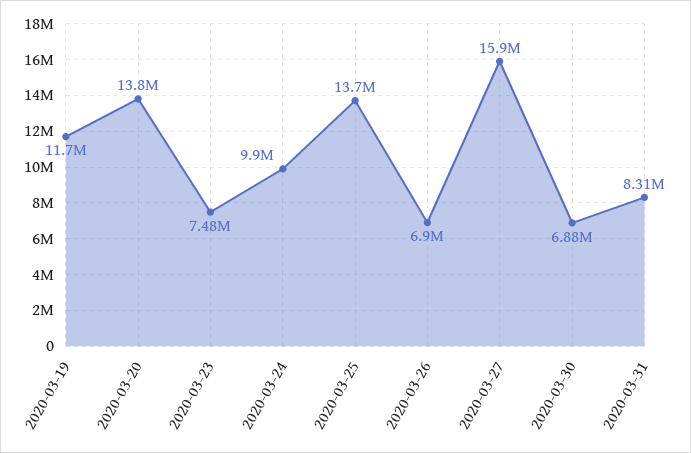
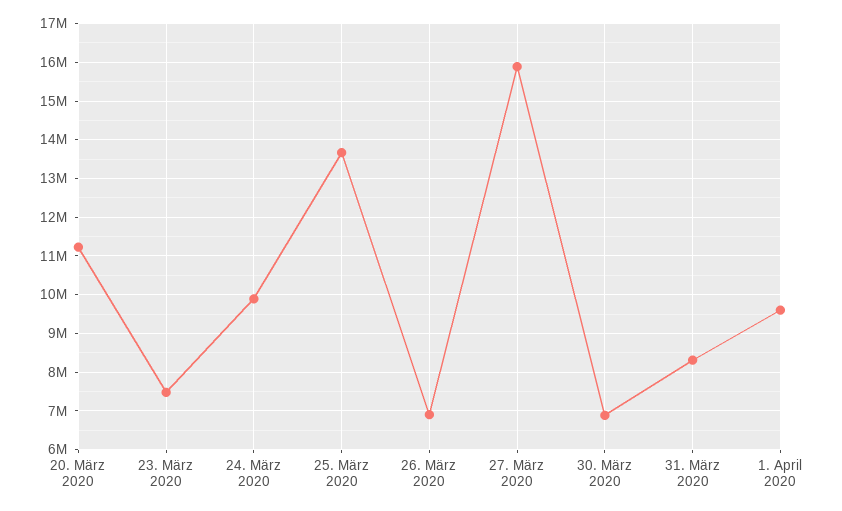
2020-03-19: 11700000 -> none
2020-03-20: 13800000 -> 11200000
1. April 2020: none -> 9600000

